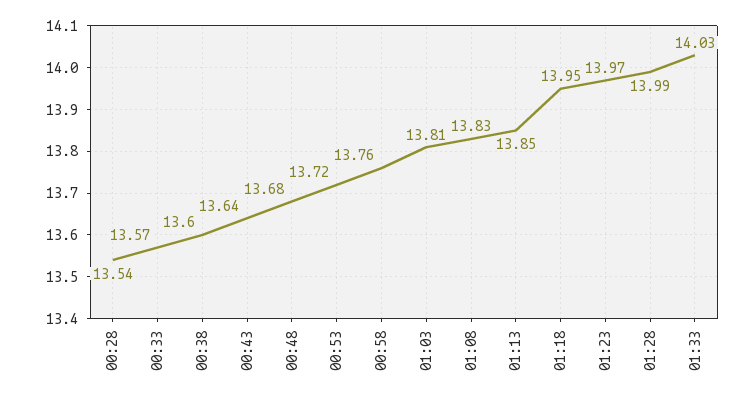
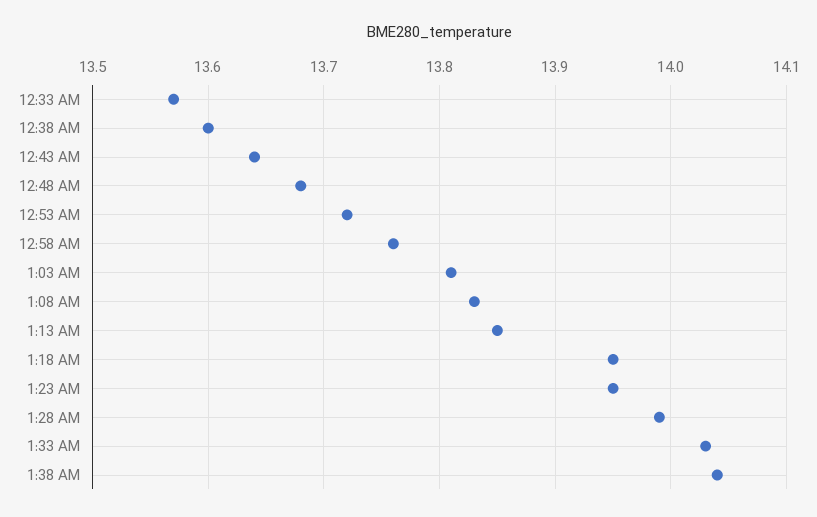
00:28: 13.54 -> none
01:23: 13.97 -> 13.95
1:38 AM: none -> 14.04

